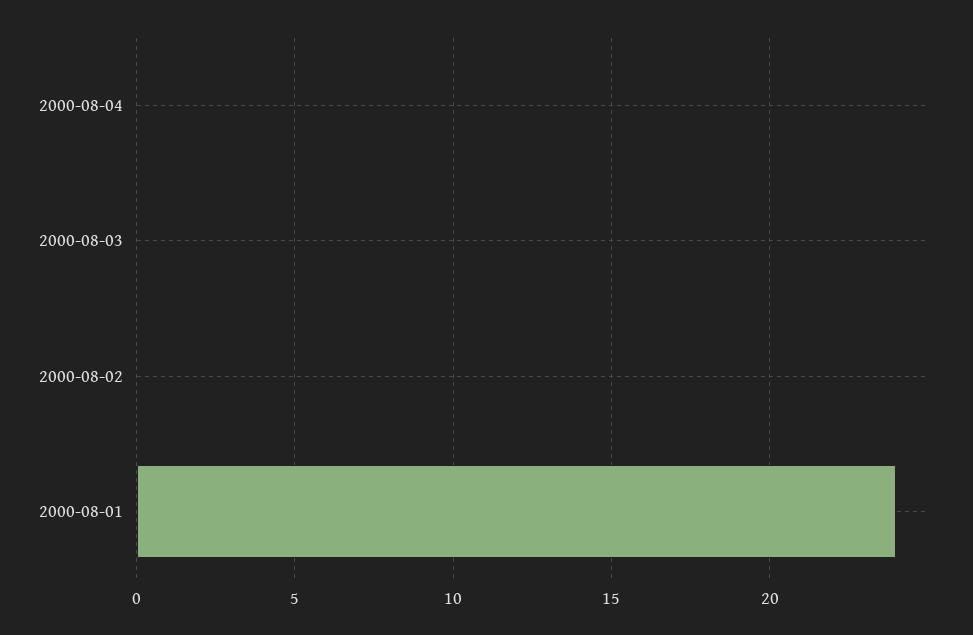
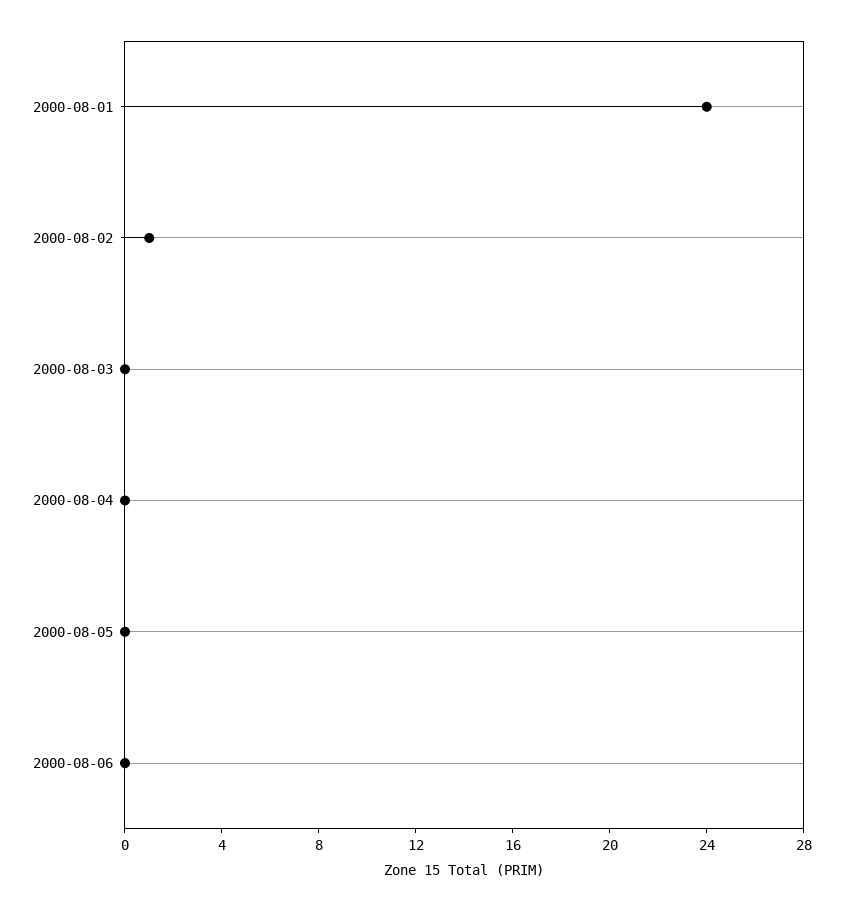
2000-08-02: 0 -> 1
2000-08-05: none -> 0
2000-08-06: none -> 0

